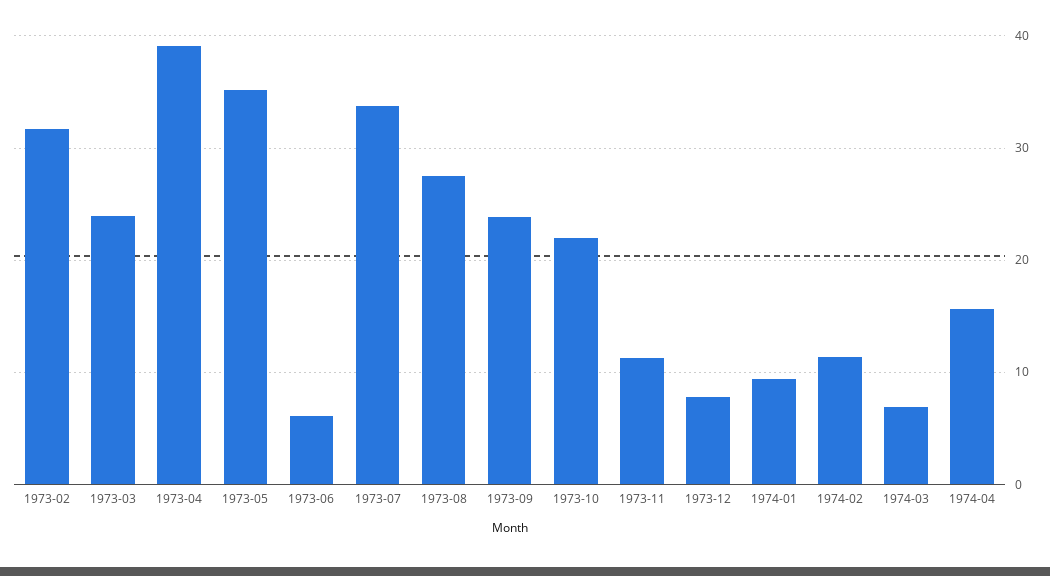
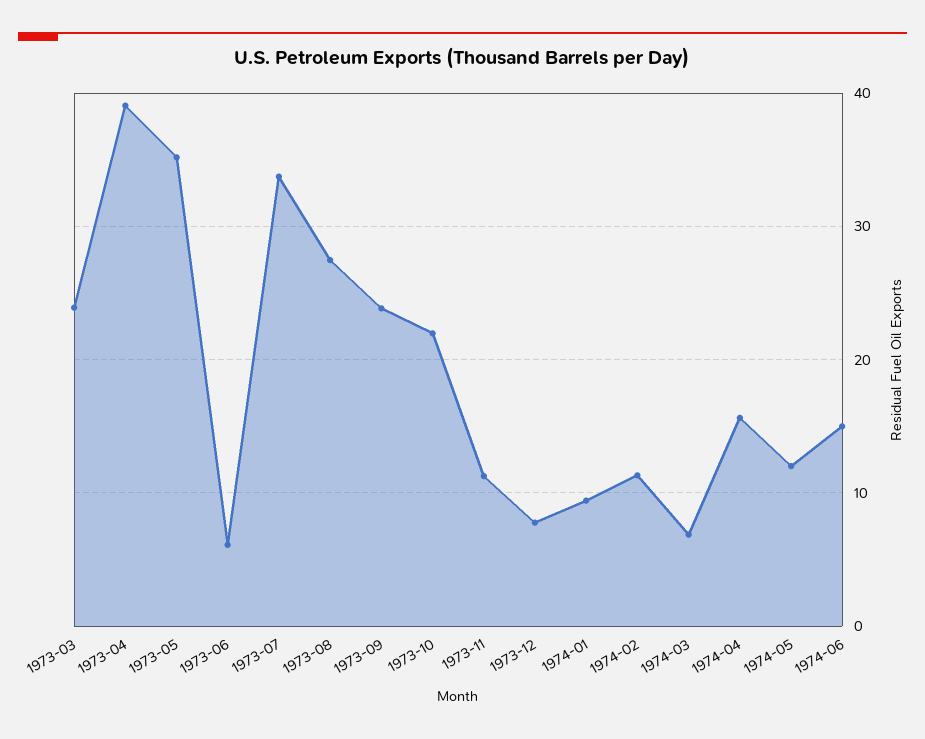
1973-02: 32 -> none
1974-05: none -> 12
1974-06: none -> 15

